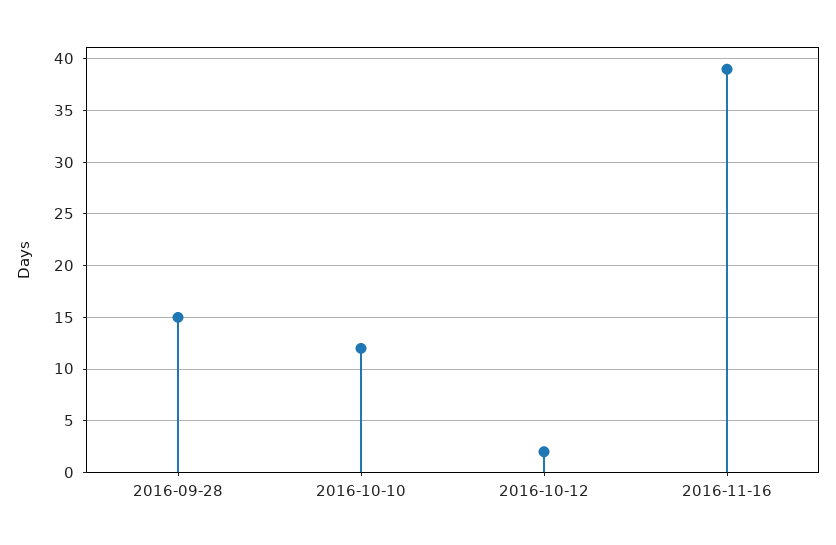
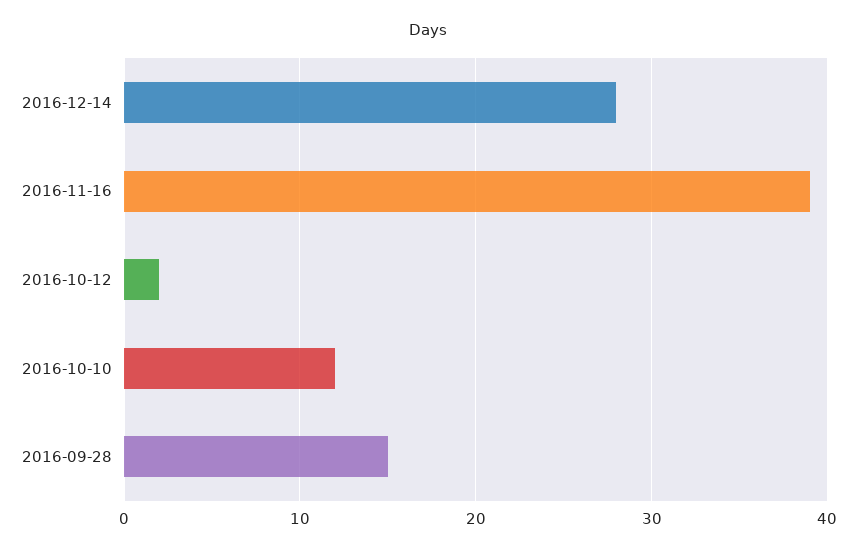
2016-12-14: none -> 28

